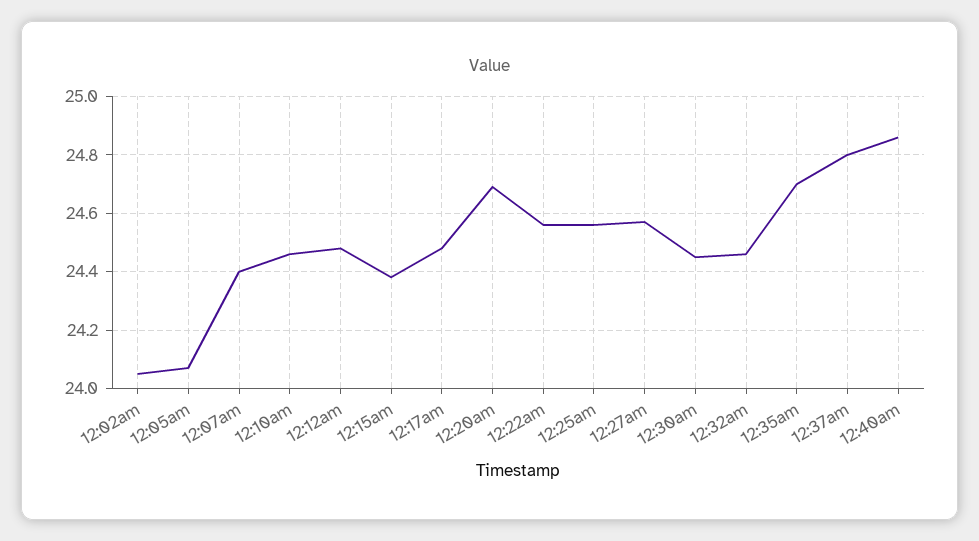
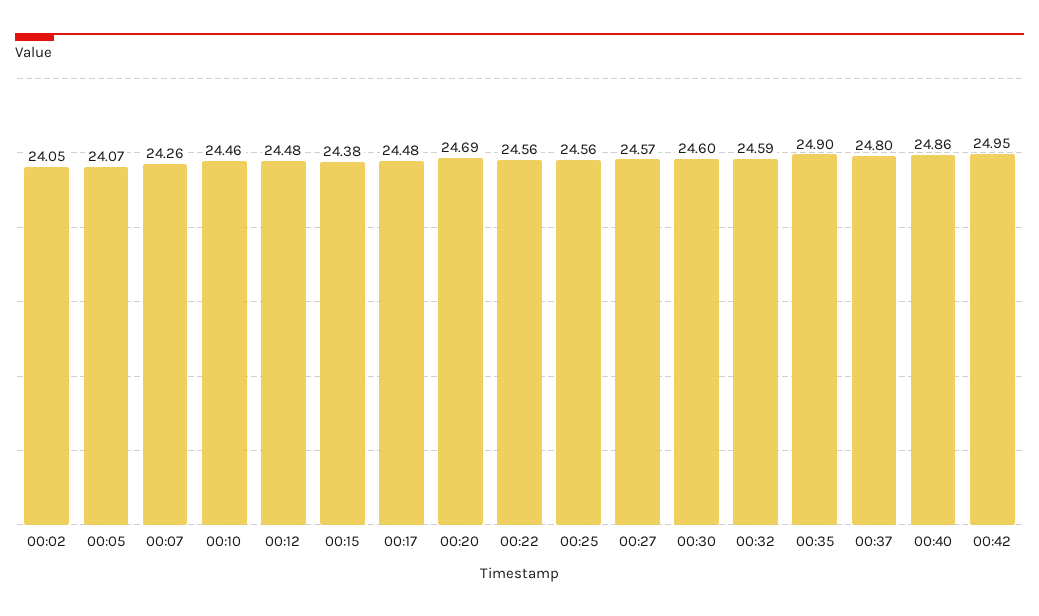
12:07am: 24.4 -> 24.26
12:30am: 24.45 -> 24.6
12:32am: 24.45 -> 24.59
12:35am: 24.7 -> 24.9
00:42: none -> 24.95

